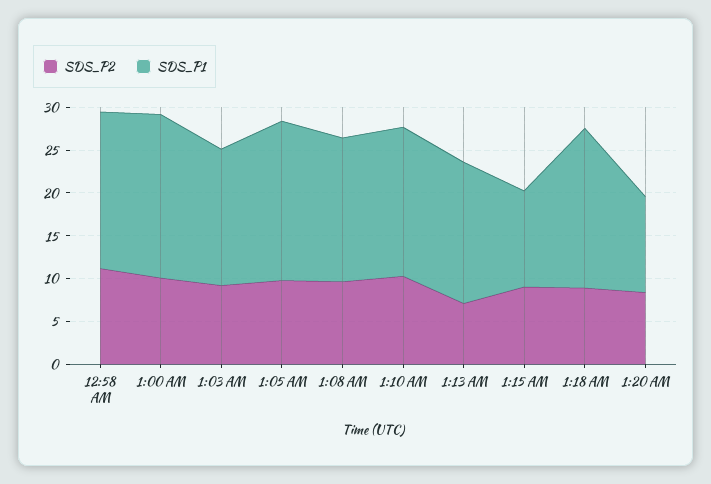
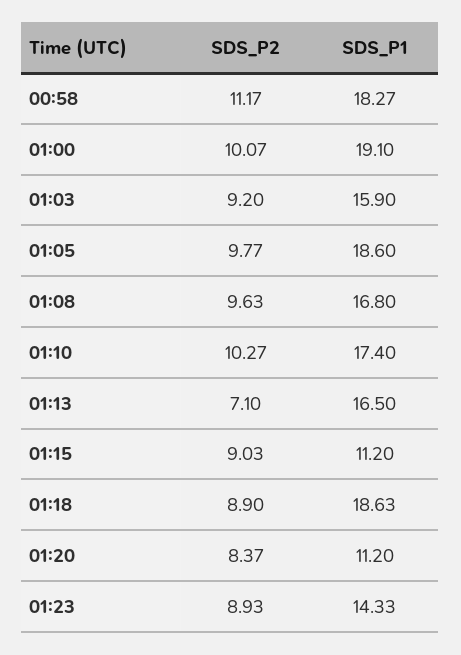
SDS_P2, 01:23: none -> 8.93
SDS_P1, 01:23: none -> 14.33

